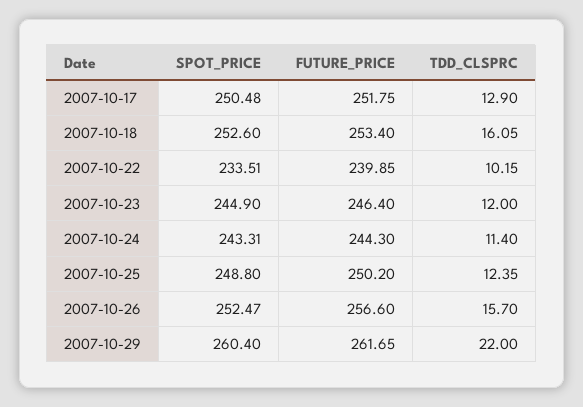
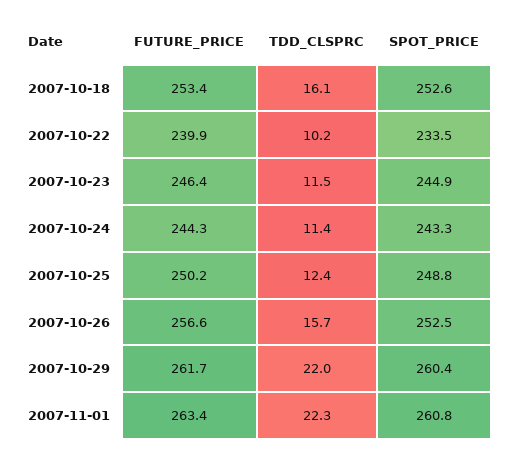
SPOT_PRICE, 2007-10-17: 250.48 -> none
FUTURE_PRICE, 2007-10-17: 251.75 -> none
TDD_CLSPRC, 2007-10-17: 12.9 -> none
TDD_CLSPRC, 2007-10-23: 12 -> 11.5
FUTURE_PRICE, 2007-11-01: none -> 263.4
TDD_CLSPRC, 2007-11-01: none -> 22.3
SPOT_PRICE, 2007-11-01: none -> 260.8

